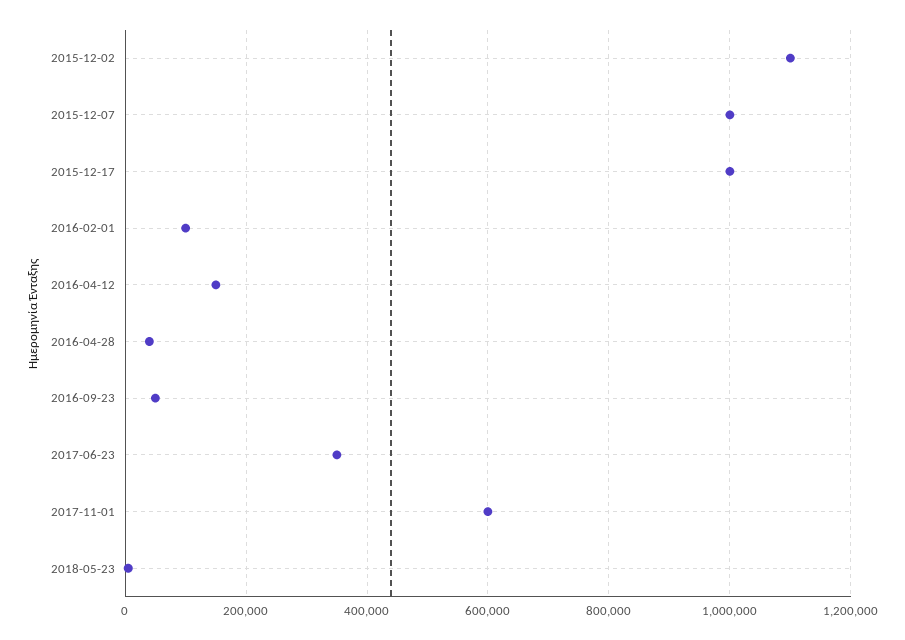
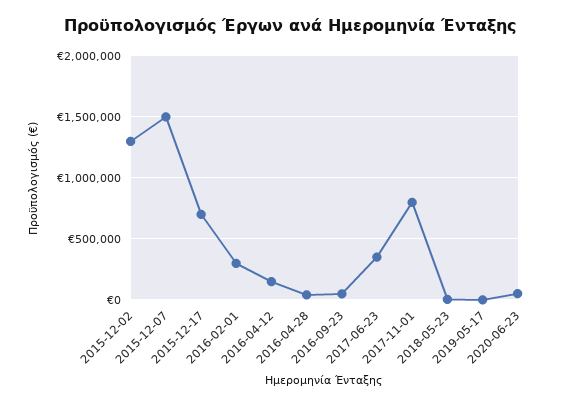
2015-12-02: 1100000 -> 1300000
2015-12-07: 1000000 -> 1500000
2015-12-17: 1000000 -> 700000
2016-02-01: 100000 -> 300000
2017-11-01: 600000 -> 800000
2019-05-17: none -> 0
2020-06-23: none -> 50000

